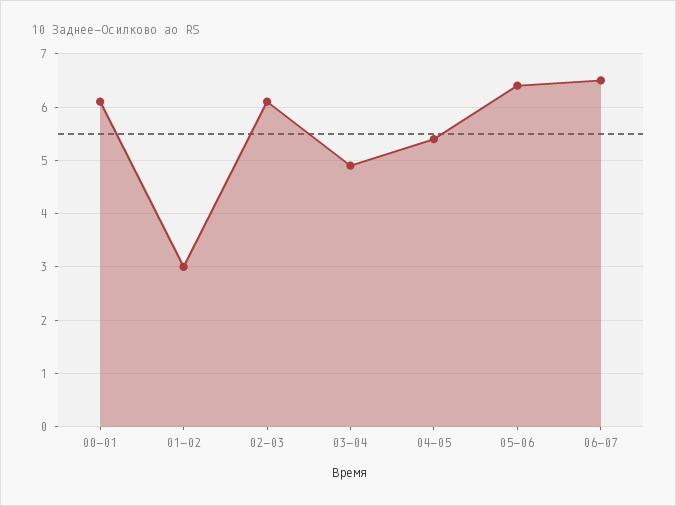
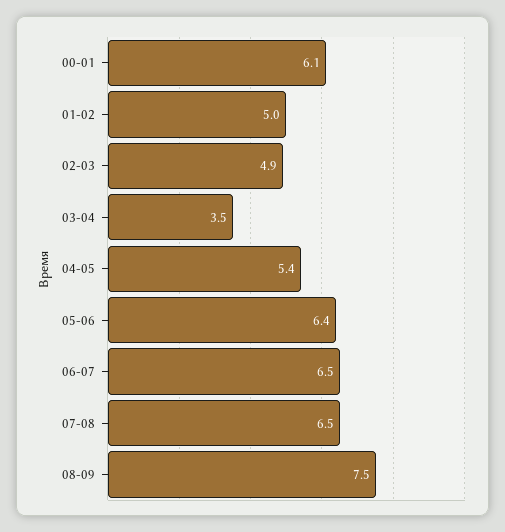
01-02: 3 -> 5
02-03: 6 -> 4.9
03-04: 5 -> 3.5
07-08: none -> 6.5
08-09: none -> 7.5

